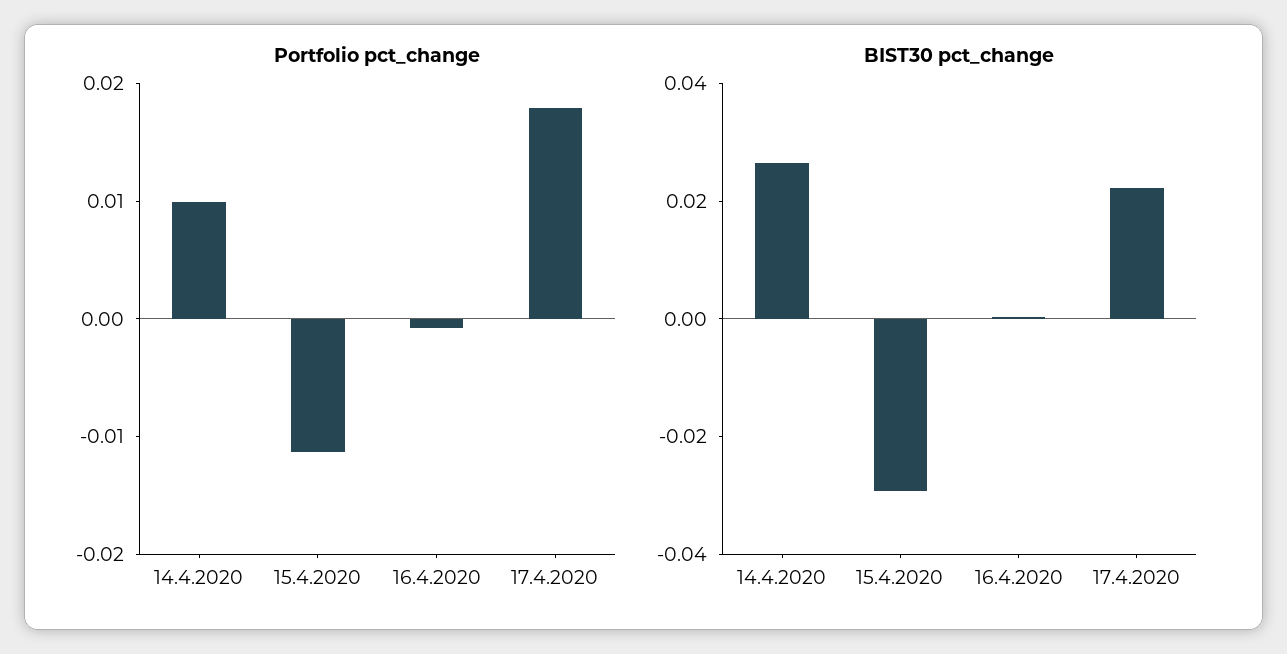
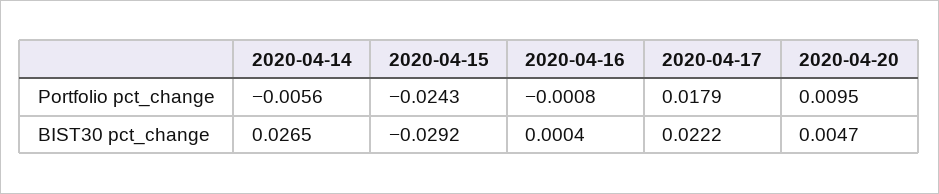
Portfolio pct_change, 14.4.2020: 0.01 -> -0.0056
Portfolio pct_change, 15.4.2020: -0.012 -> -0.0243
Portfolio pct_change, 2020-04-20: none -> 0.0095
BIST30 pct_change, 2020-04-20: none -> 0.0047

